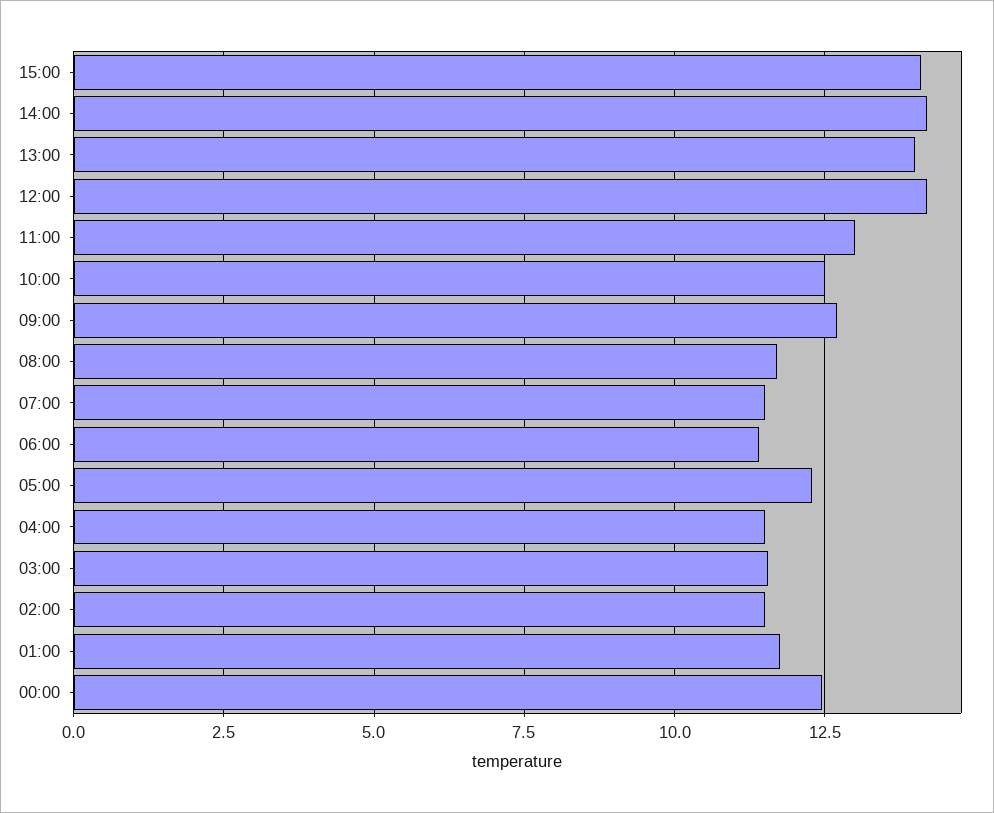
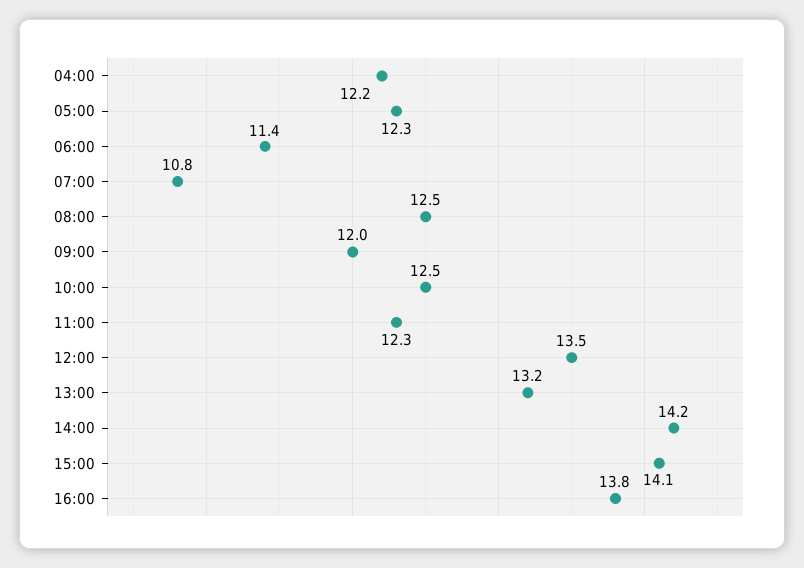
13:00: 14 -> 13.2
12:00: 14.25 -> 13.5
11:00: 13 -> 12.3
09:00: 12.75 -> 12
08:00: 11.75 -> 12.5
07:00: 11.5 -> 10.8
04:00: 11.5 -> 12.2
03:00: 11.5 -> none
02:00: 11.5 -> none
01:00: 11.75 -> none
00:00: 12.5 -> none
16:00: none -> 13.8

